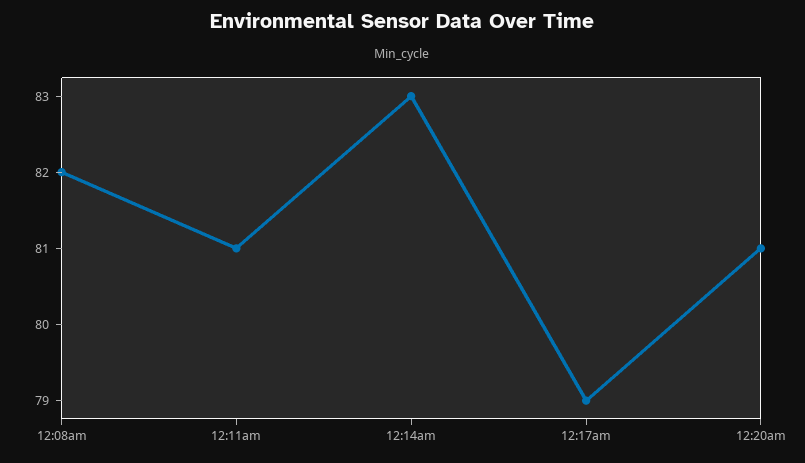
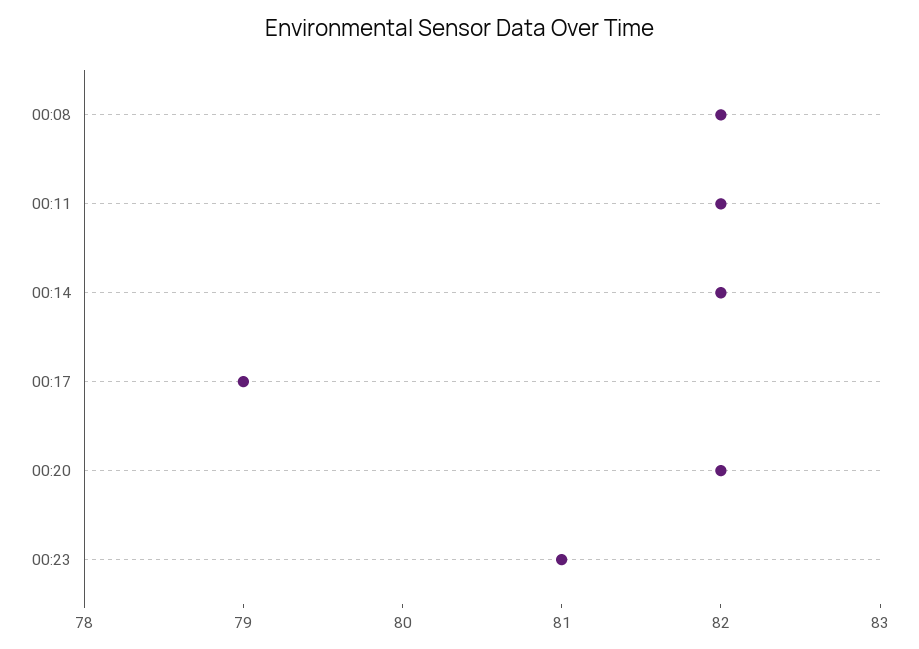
12:11am: 81 -> 82
12:14am: 83 -> 82
12:20am: 81 -> 82
00:23: none -> 81

